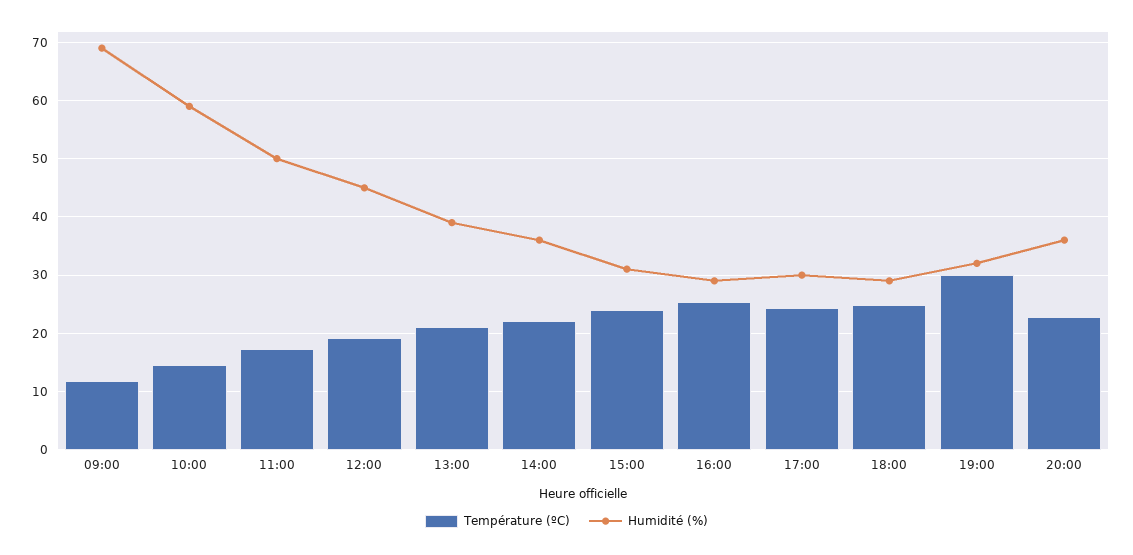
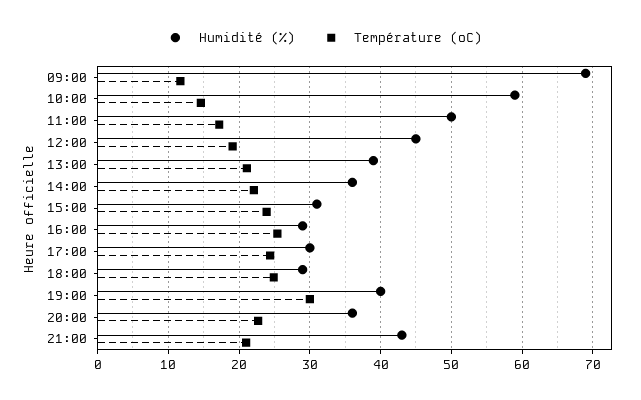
Humidité (%), 19:00: 32 -> 40
Humidité (%), 21:00: none -> 43
Température (ºC), 21:00: none -> 21

